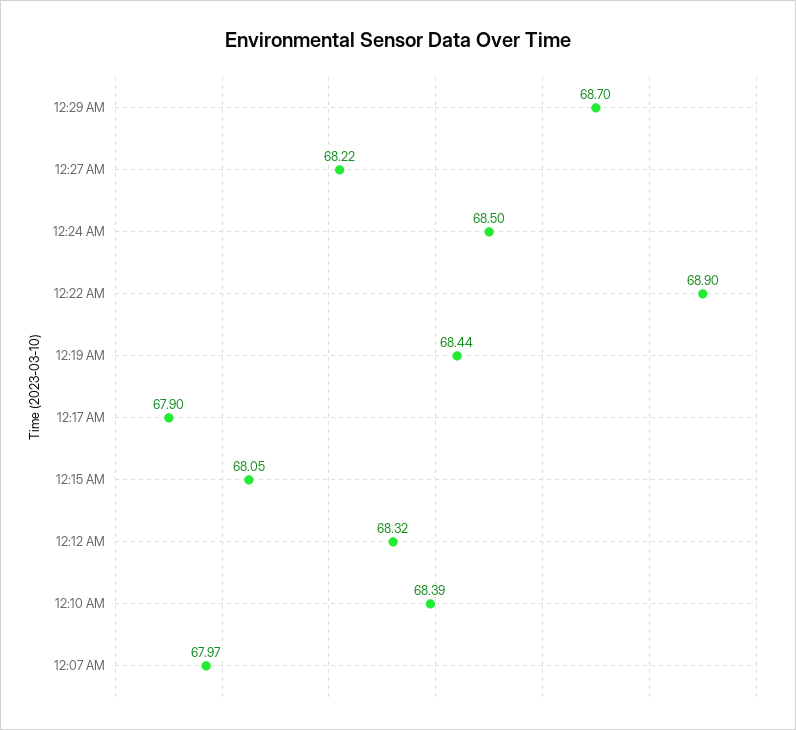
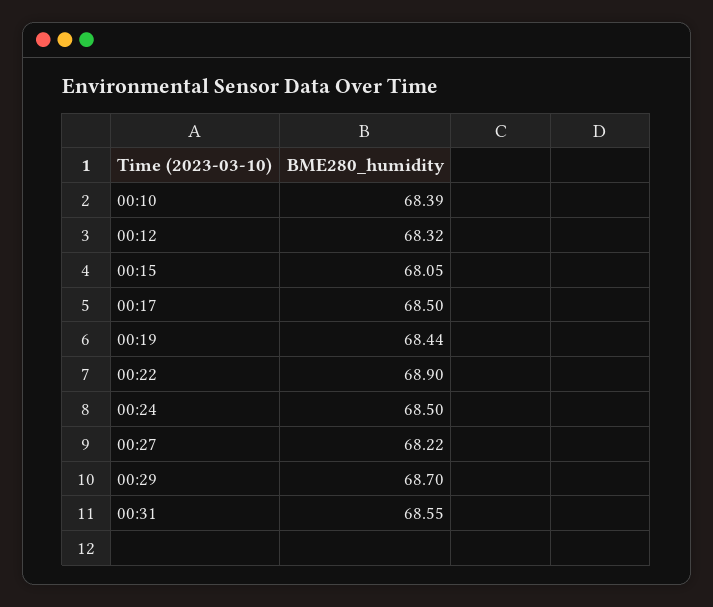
12:17 AM: 67.9 -> 68.5
12:07 AM: 67.97 -> none
00:31: none -> 68.55

